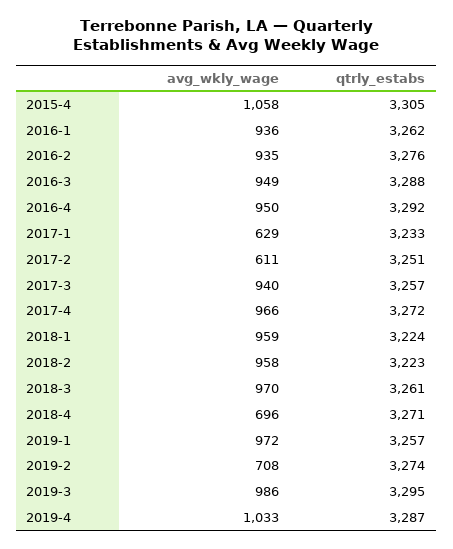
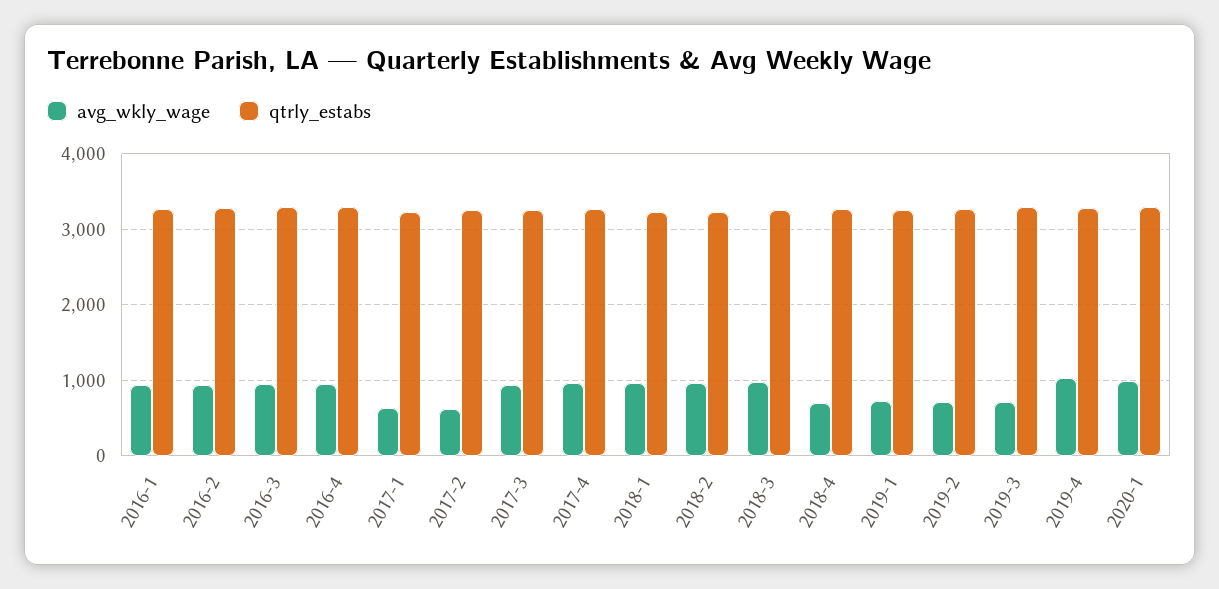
avg_wkly_wage, 2015-4: 1058 -> none
qtrly_estabs, 2015-4: 3305 -> none
avg_wkly_wage, 2019-1: 972 -> 700
avg_wkly_wage, 2019-3: 986 -> 700
avg_wkly_wage, 2020-1: none -> 1000
qtrly_estabs, 2020-1: none -> 3300

